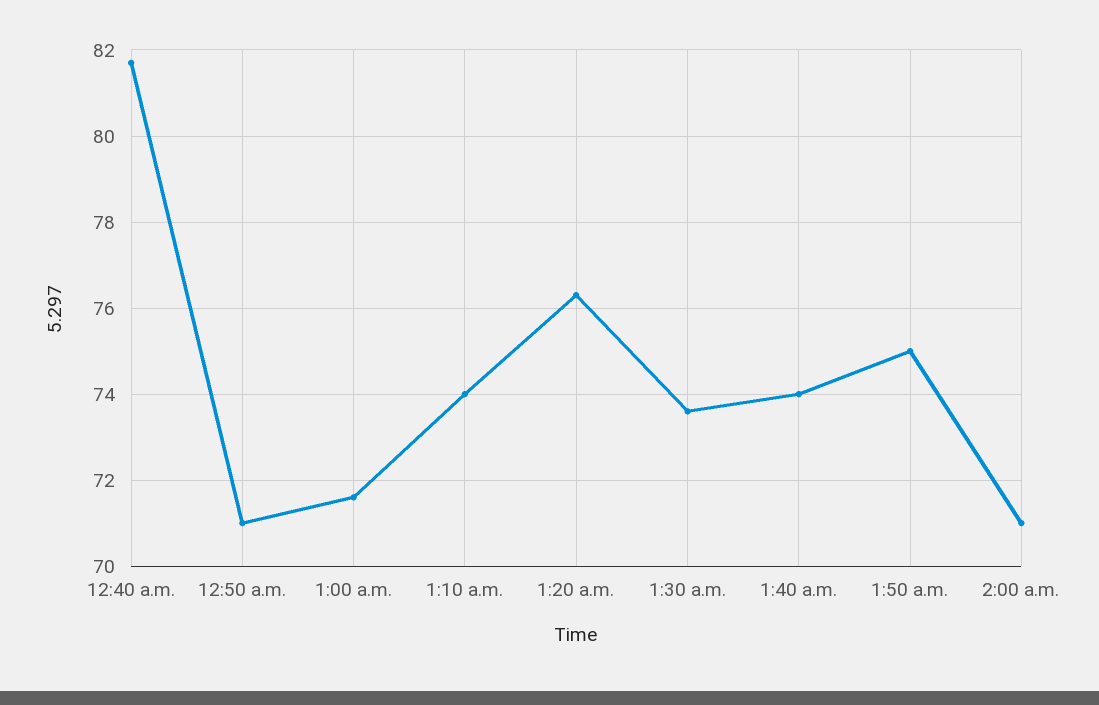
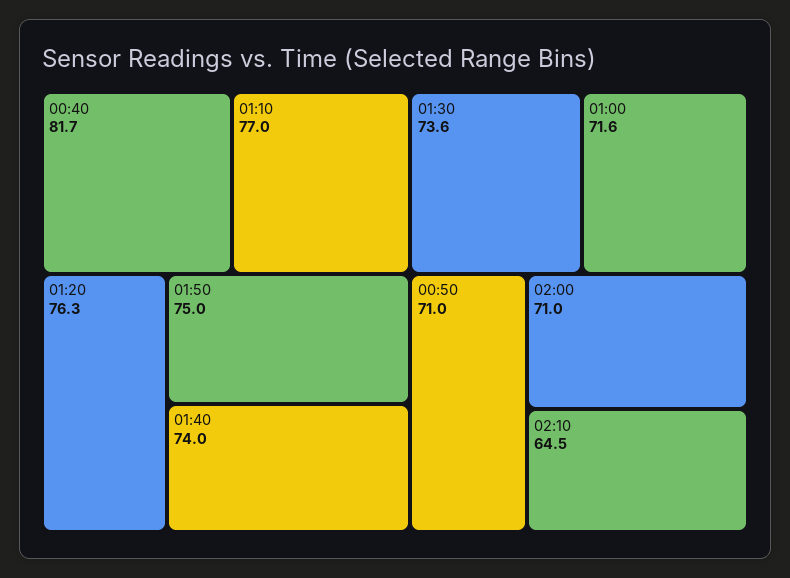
1:10 a.m.: 74 -> 77
02:10: none -> 64.5

